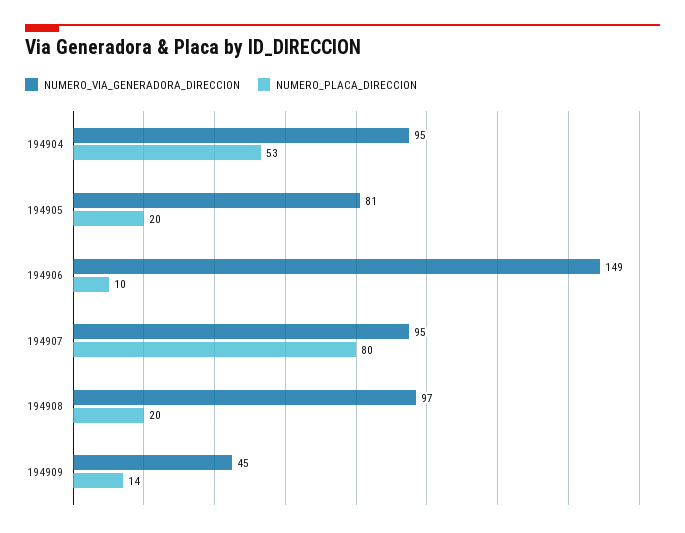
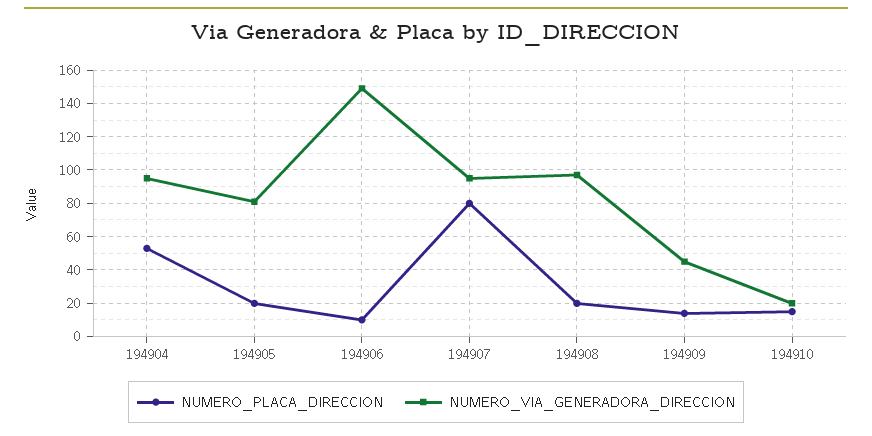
NUMERO_PLACA_DIRECCION, 194910: none -> 15
NUMERO_VIA_GENERADORA_DIRECCION, 194910: none -> 20

